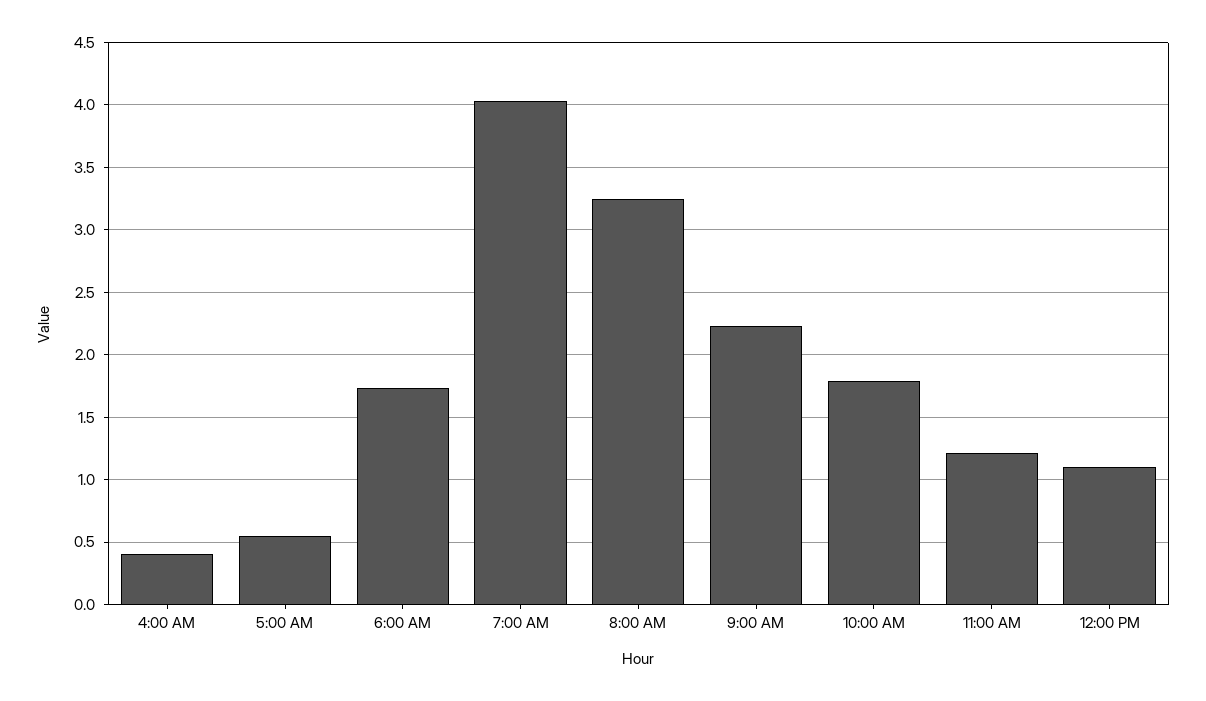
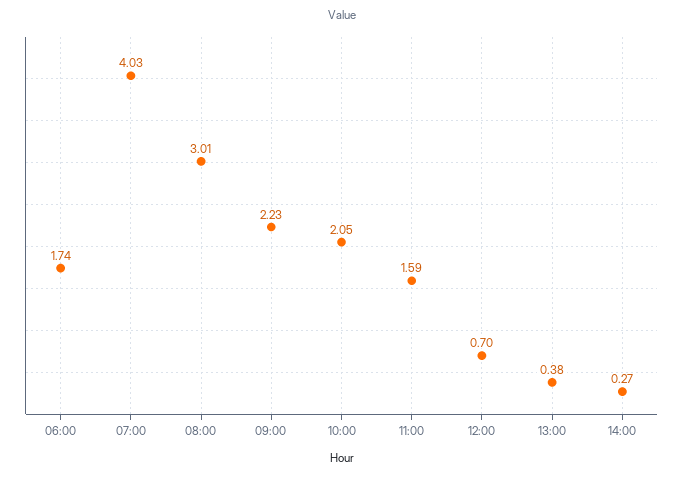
4:00 AM: 0.4 -> none
5:00 AM: 0.55 -> none
8:00 AM: 3.25 -> 3.01
10:00 AM: 1.8 -> 2.05
11:00 AM: 1.2 -> 1.59
12:00 PM: 1.1 -> 0.7
13:00: none -> 0.38
14:00: none -> 0.27

